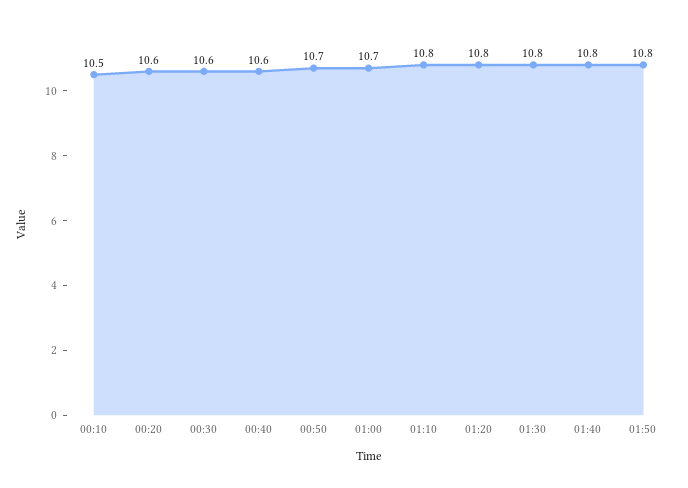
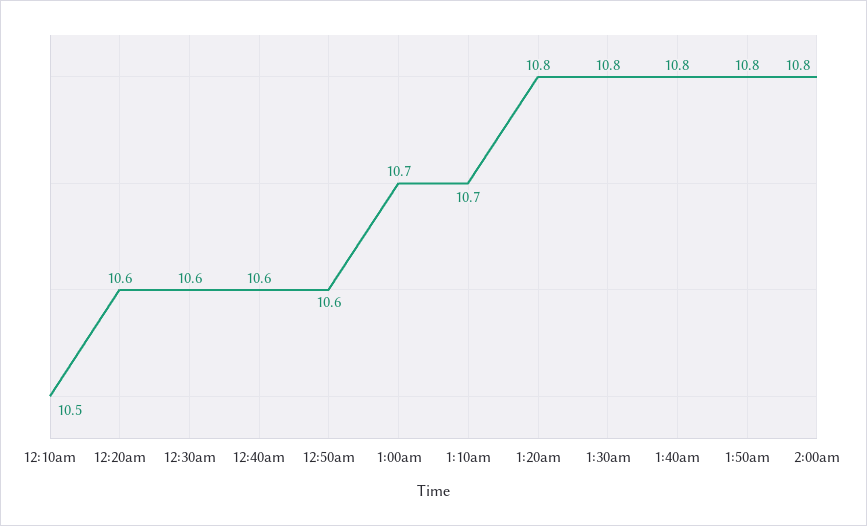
00:50: 10.7 -> 10.6
01:10: 10.8 -> 10.7
2:00am: none -> 10.8

